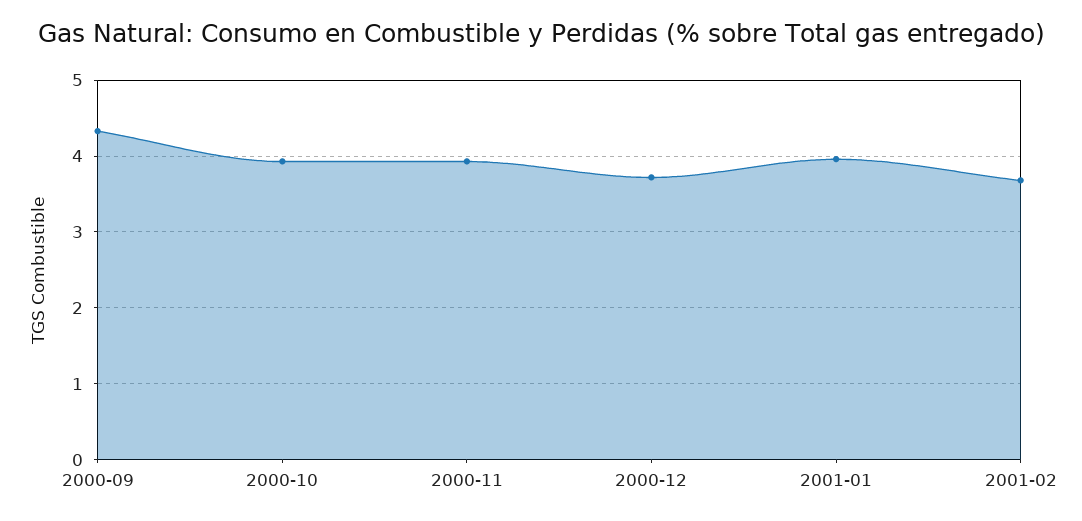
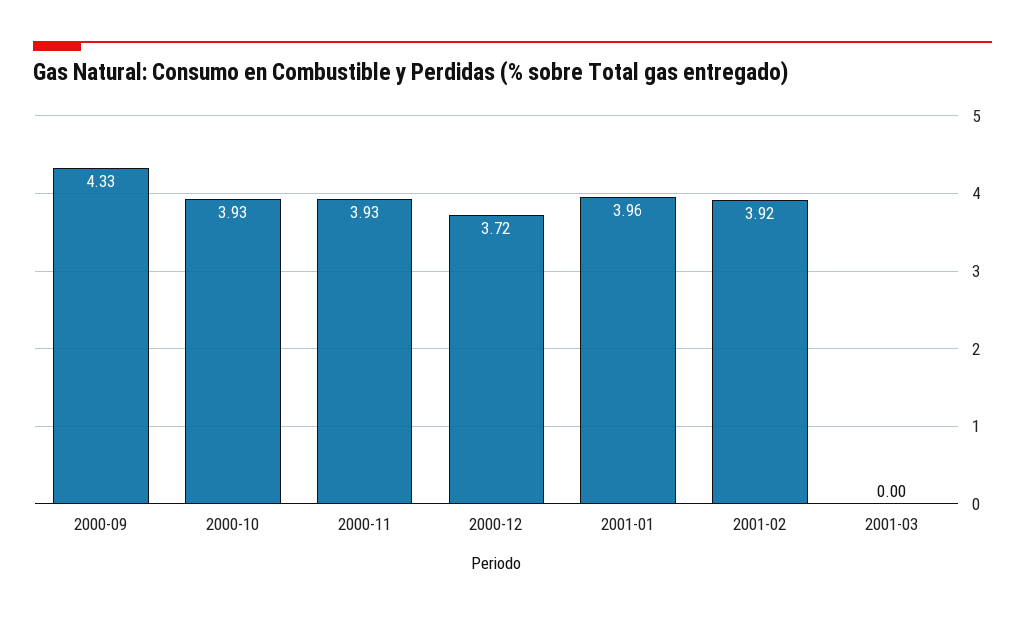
2001-02: 3.7 -> 3.92
2001-03: none -> 0

